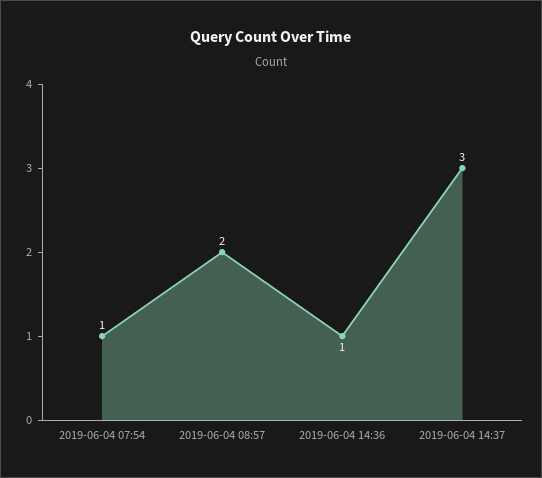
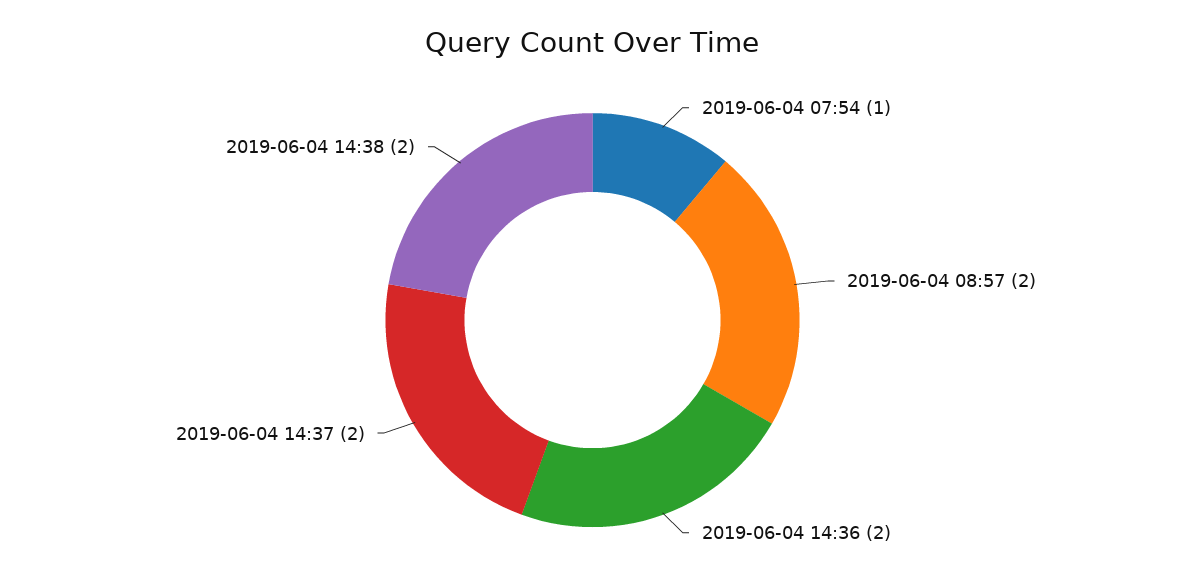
2019-06-04 14:36: 1 -> 2
2019-06-04 14:37: 3 -> 2
2019-06-04 14:38: none -> 2

